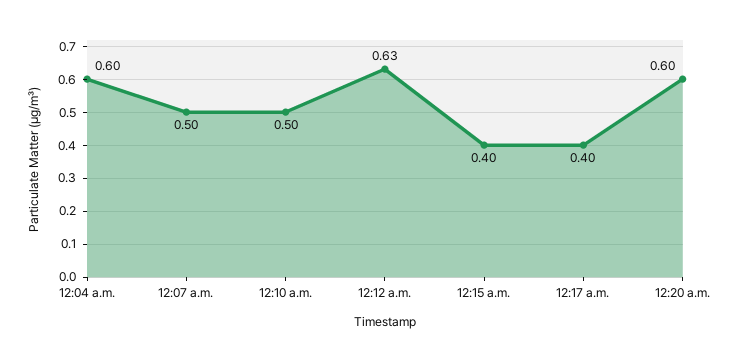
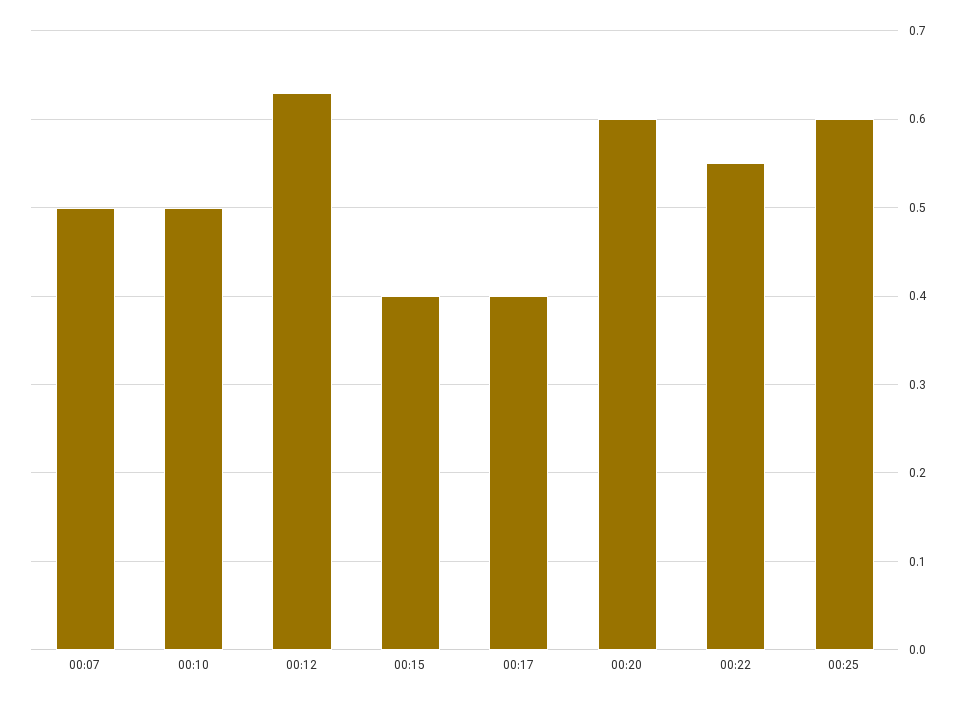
12:04 a.m.: 0.6 -> none
00:22: none -> 0.55
00:25: none -> 0.6

